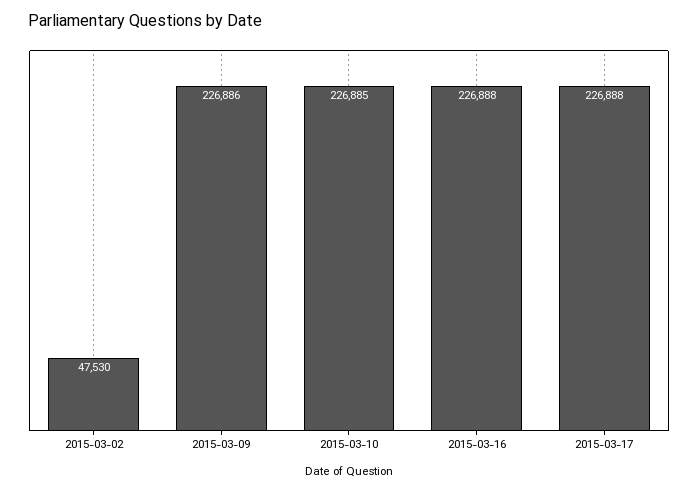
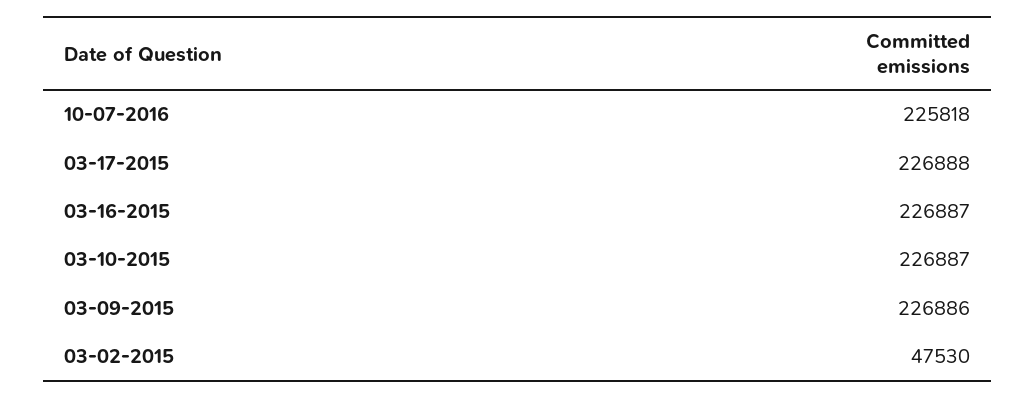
2015-03-10: 226885 -> 226887
2015-03-16: 226888 -> 226887
10-07-2016: none -> 225818

